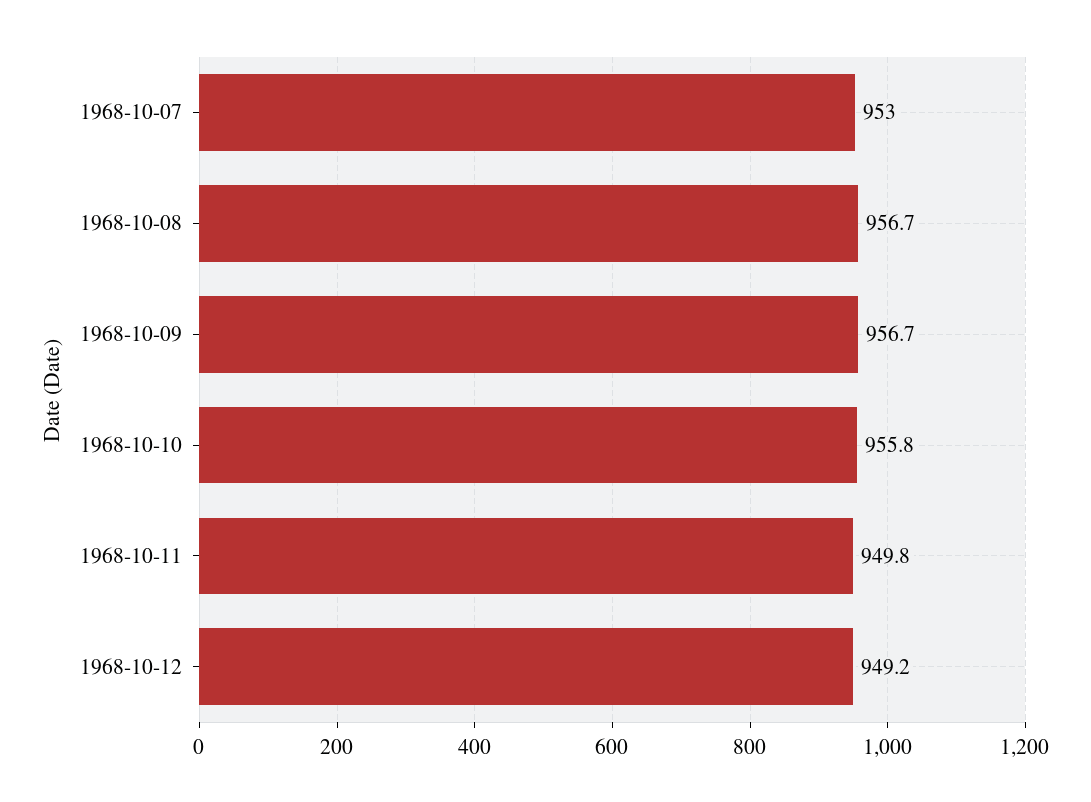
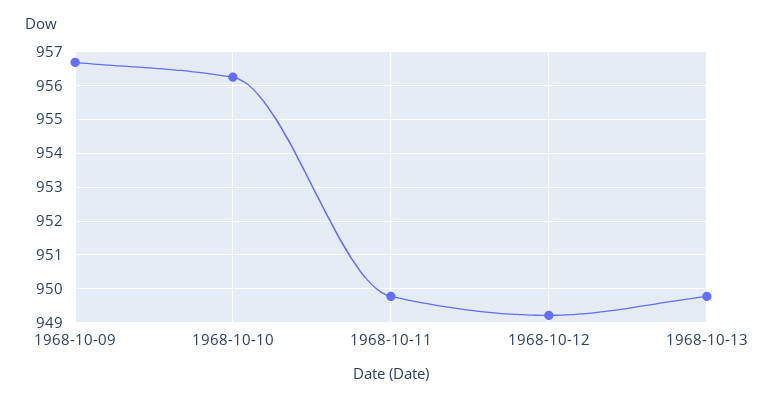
1968-10-07: 953 -> none
1968-10-08: 956.7 -> none
1968-10-10: 955.8 -> 956.2
1968-10-13: none -> 949.8

